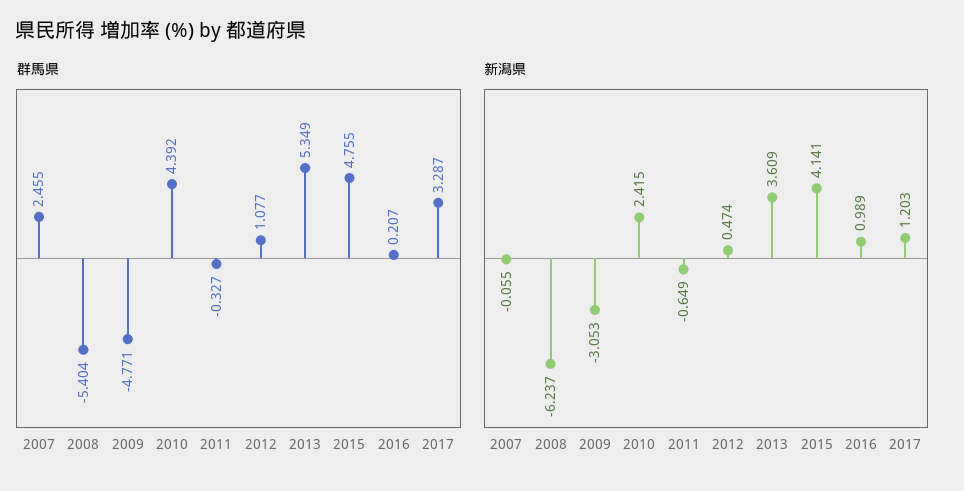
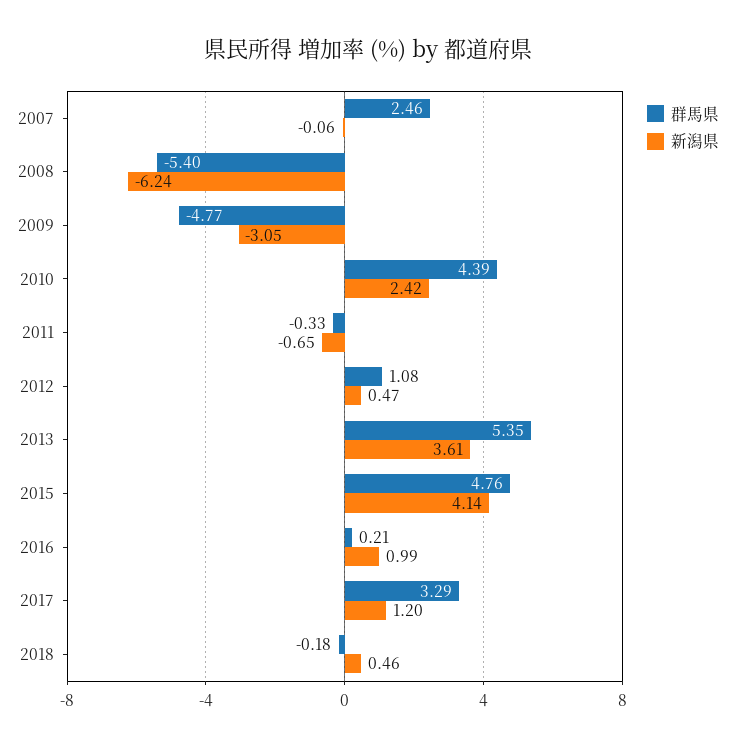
群馬県, 2018: none -> -0.18
新潟県, 2018: none -> 0.46

